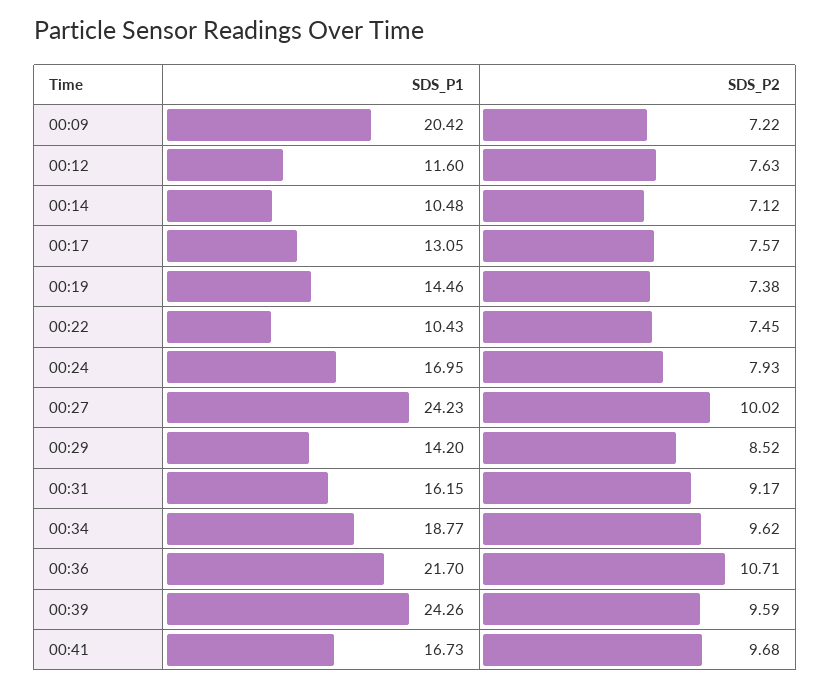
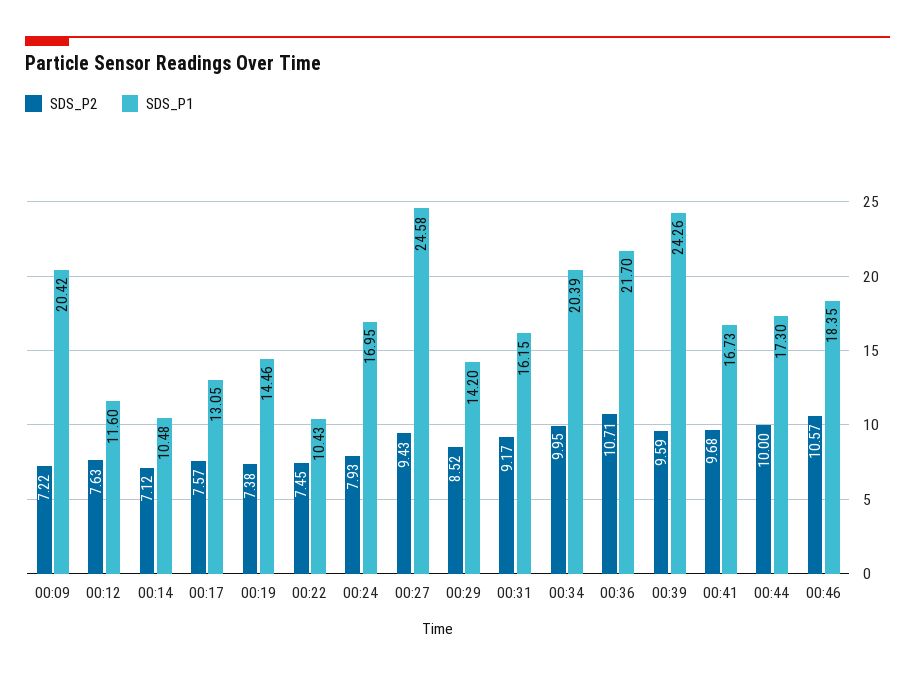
SDS_P1, 00:27: 24.23 -> 24.58
SDS_P2, 00:27: 10.02 -> 9.43
SDS_P1, 00:34: 18.77 -> 20.39
SDS_P2, 00:34: 9.62 -> 9.95
SDS_P2, 00:44: none -> 10
SDS_P1, 00:44: none -> 17.3
SDS_P2, 00:46: none -> 10.57
SDS_P1, 00:46: none -> 18.35

